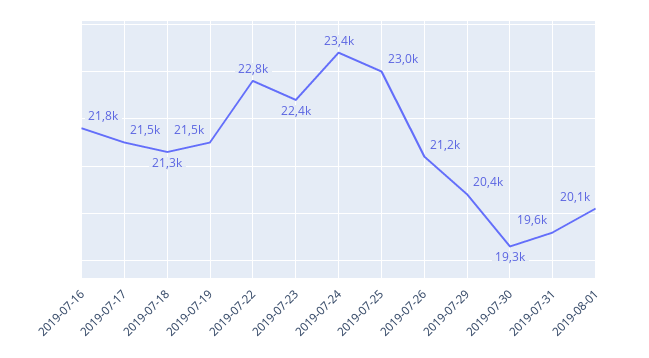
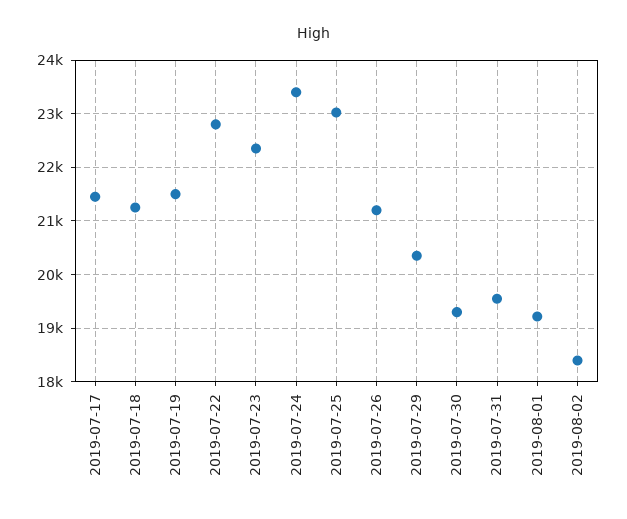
2019-07-16: 21800 -> none
2019-08-01: 20100 -> 19200
2019-08-02: none -> 18400

